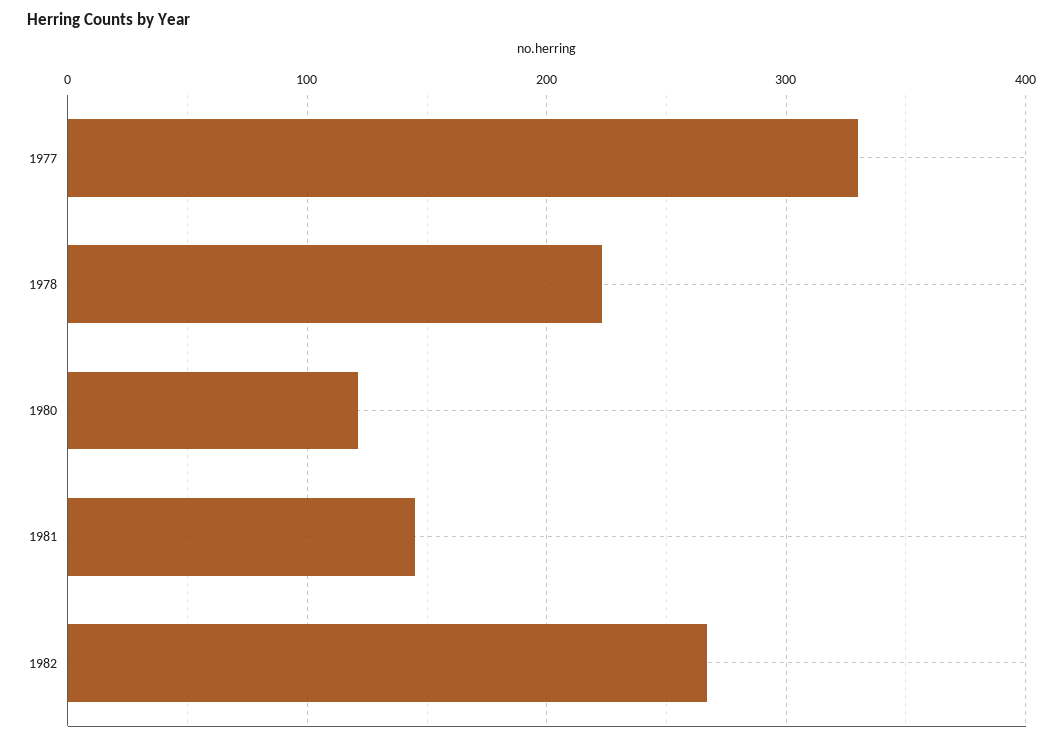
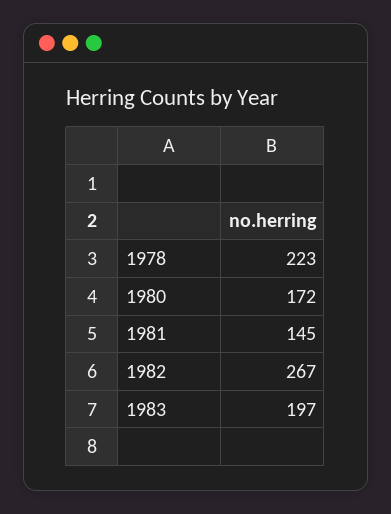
1977: 330 -> none
1980: 120 -> 172
1983: none -> 197

